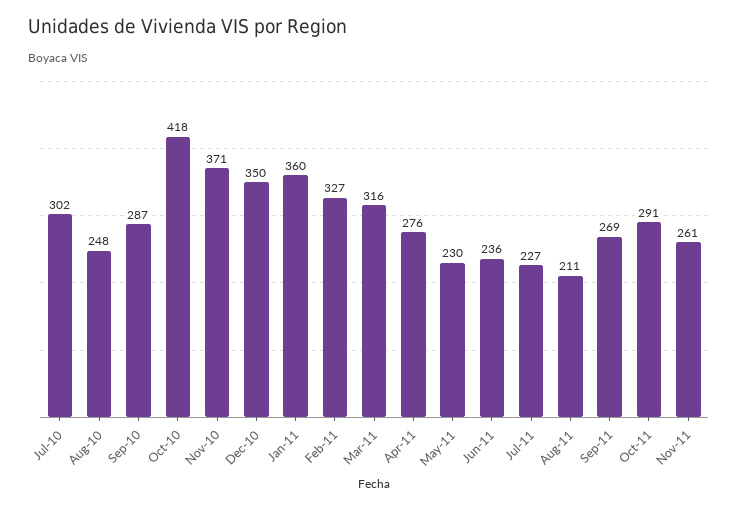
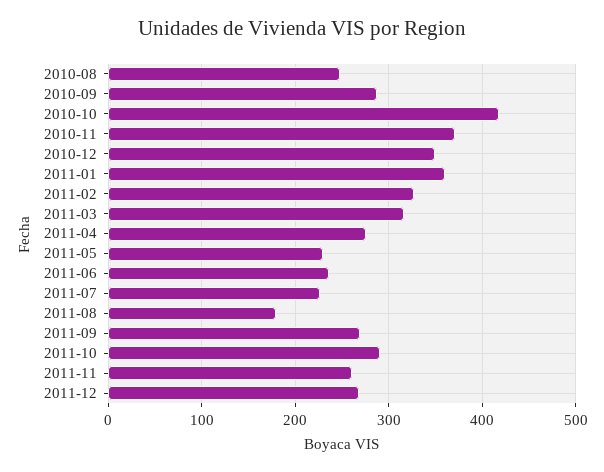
Jul-10: 302 -> none
Aug-11: 211 -> 180
2011-12: none -> 270

